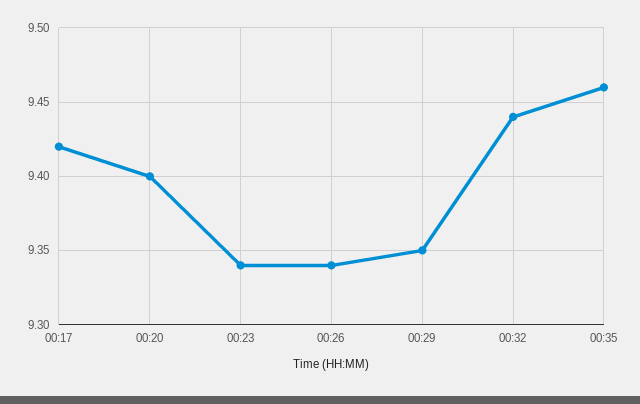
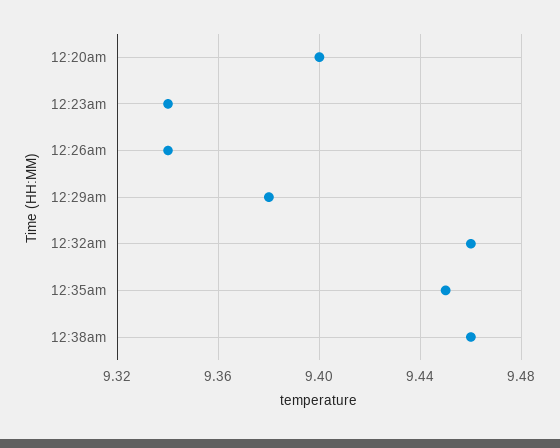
00:17: 9.42 -> none
00:29: 9.35 -> 9.38
00:32: 9.44 -> 9.46
00:35: 9.46 -> 9.45
12:38am: none -> 9.46

